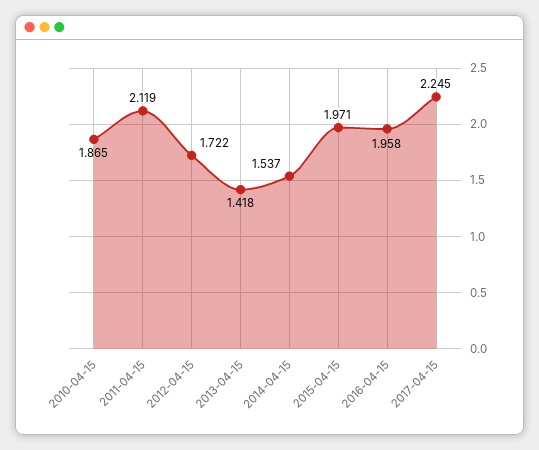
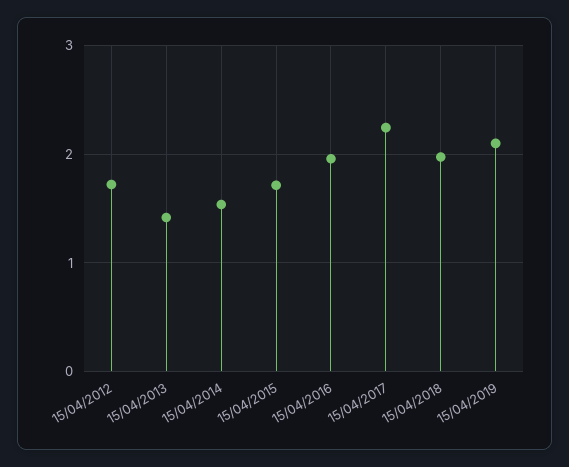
2010-04-15: 1.865 -> none
2011-04-15: 2.119 -> none
2015-04-15: 1.971 -> 1.7
15/04/2018: none -> 2
15/04/2019: none -> 2.1

